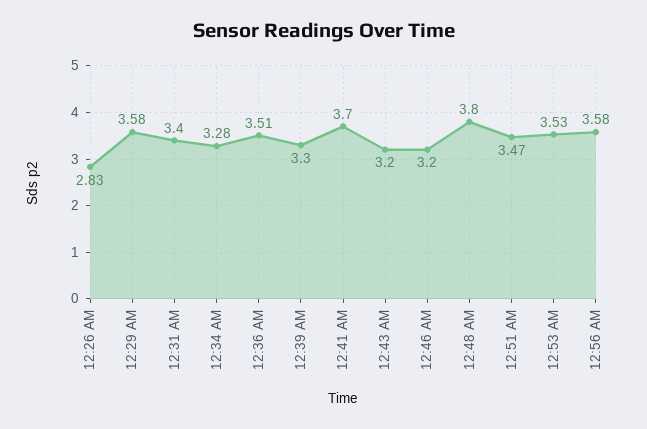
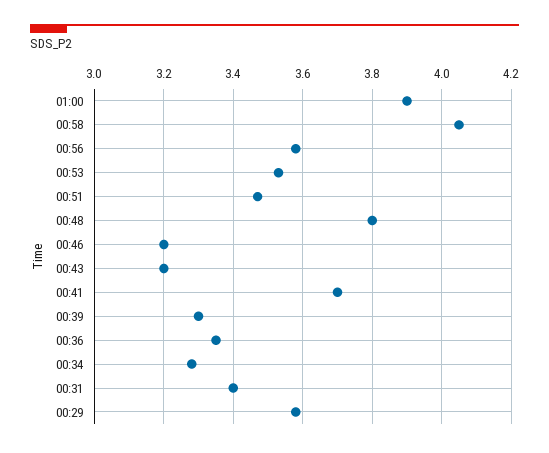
12:26 AM: 2.83 -> none
12:36 AM: 3.51 -> 3.35
01:00: none -> 3.9
00:58: none -> 4.05

